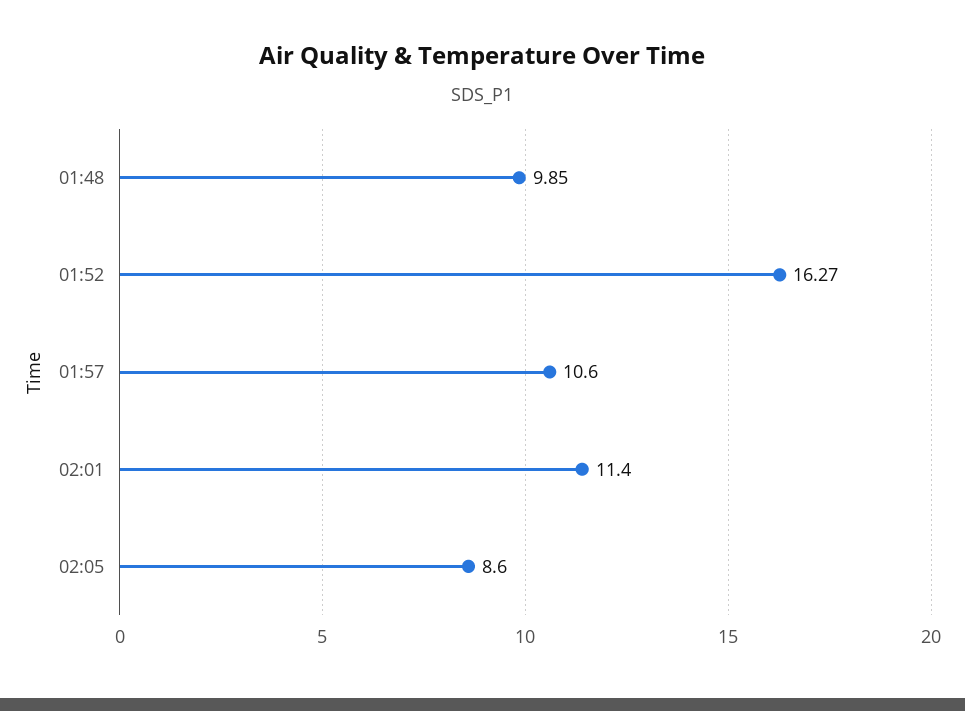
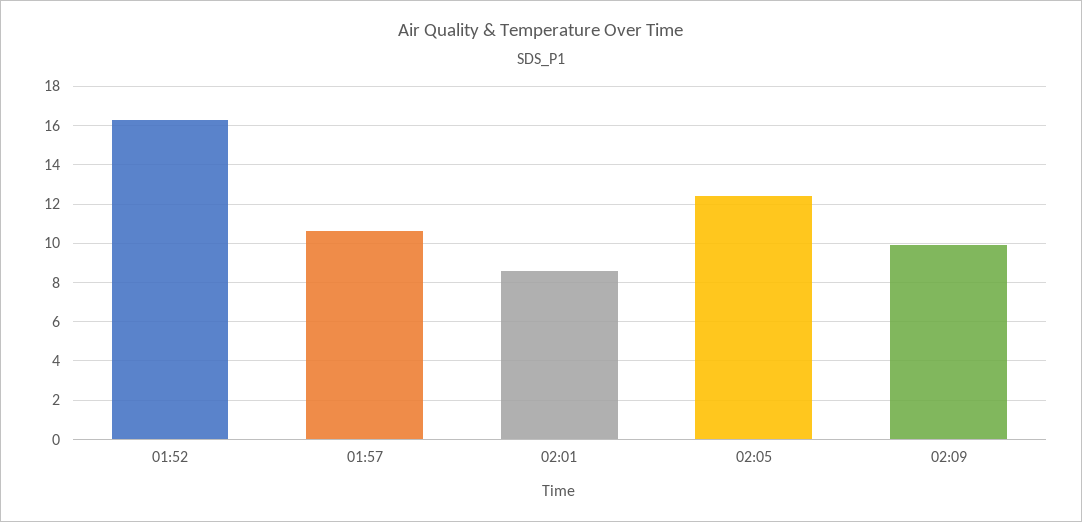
01:48: 9.85 -> none
02:01: 11.4 -> 8.5
02:05: 8.6 -> 12.5
02:09: none -> 10

